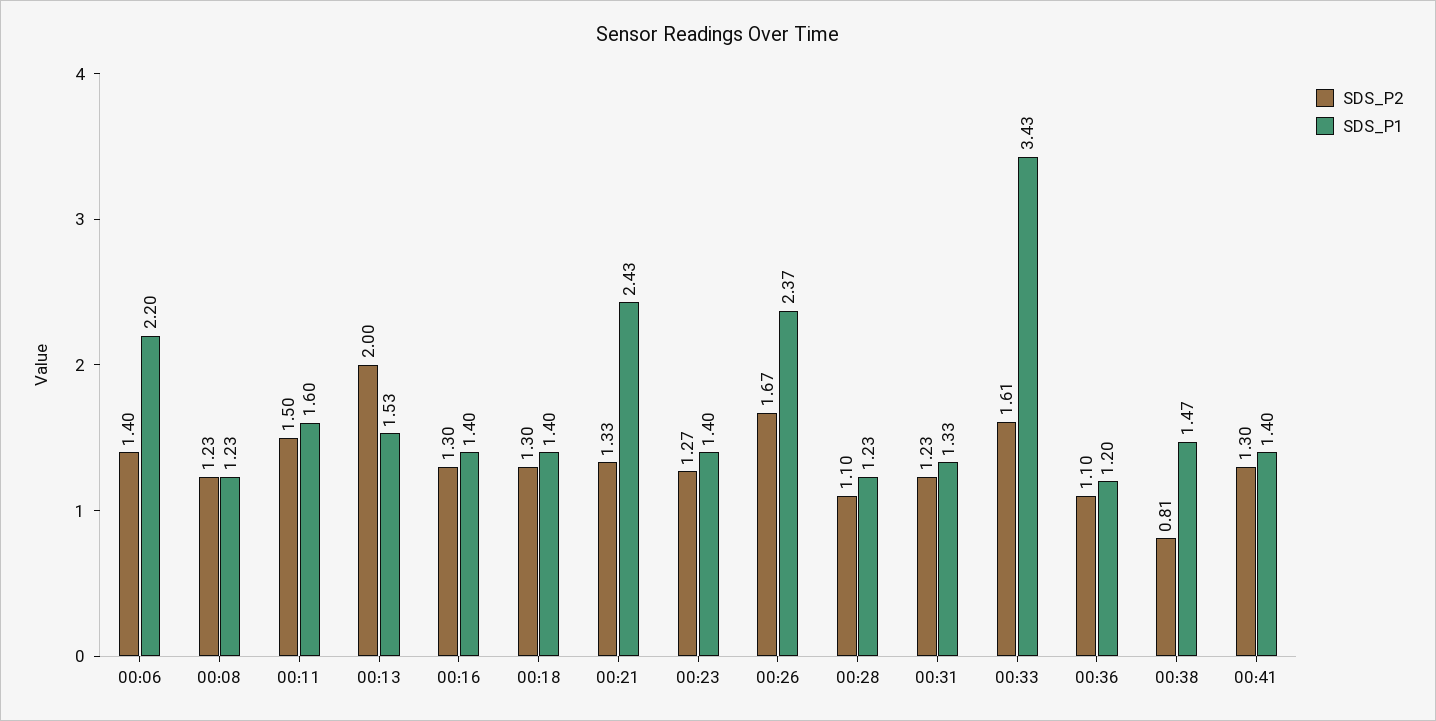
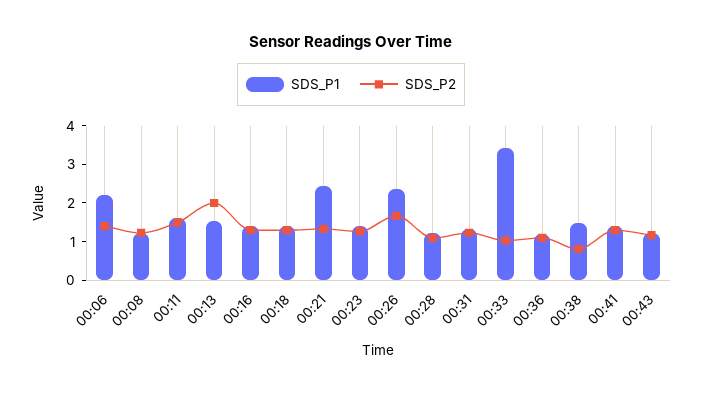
SDS_P2, 00:33: 1.61 -> 1
SDS_P1, 00:43: none -> 1.25
SDS_P2, 00:43: none -> 1.25

